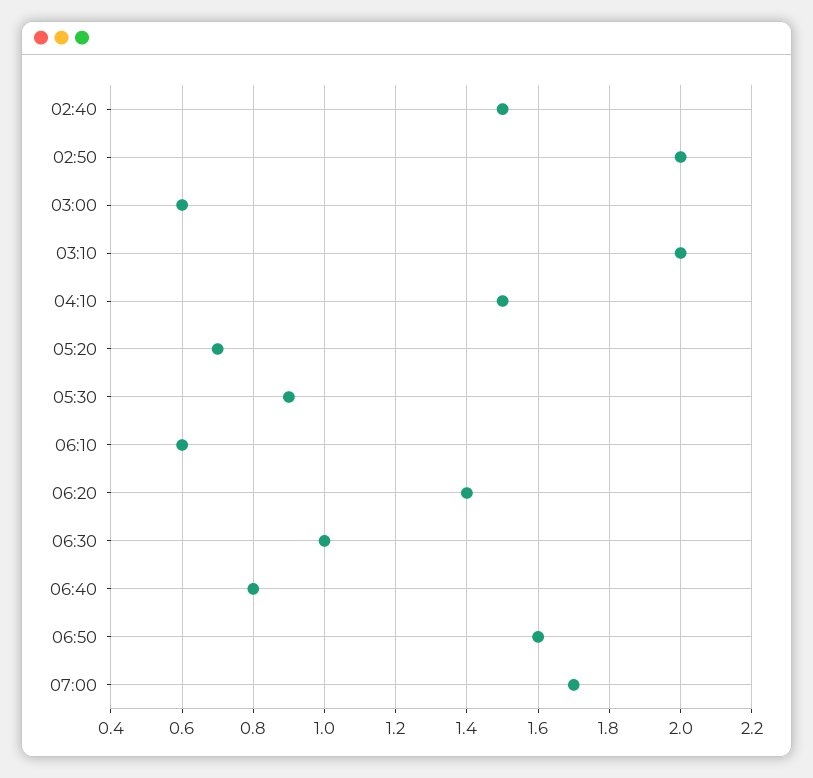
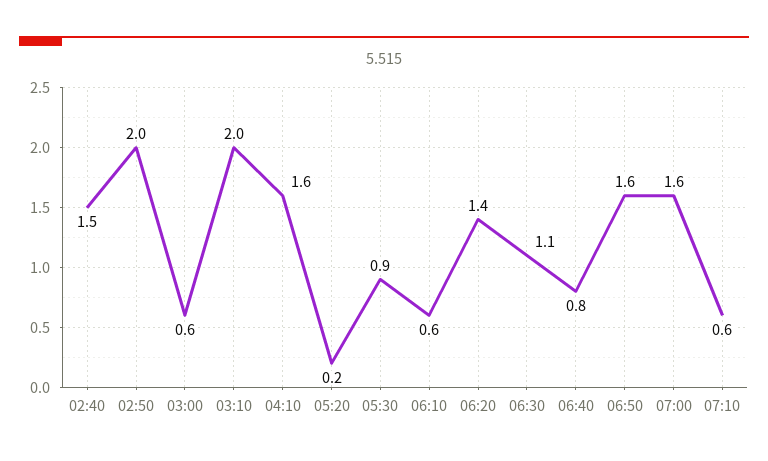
04:10: 1.5 -> 1.6
05:20: 0.7 -> 0.2
06:30: 1 -> 1.1
07:00: 1.7 -> 1.6
07:10: none -> 0.6

